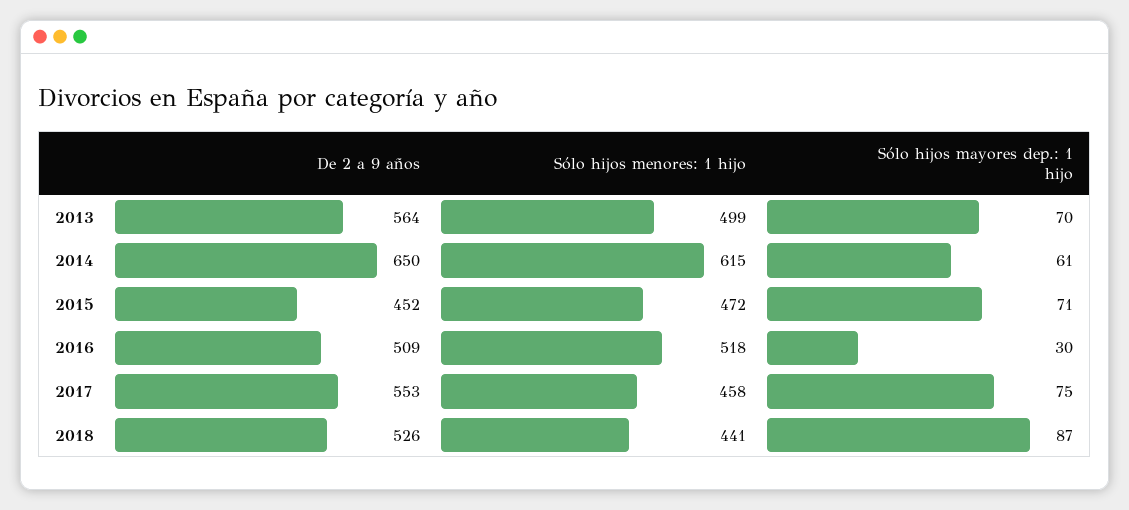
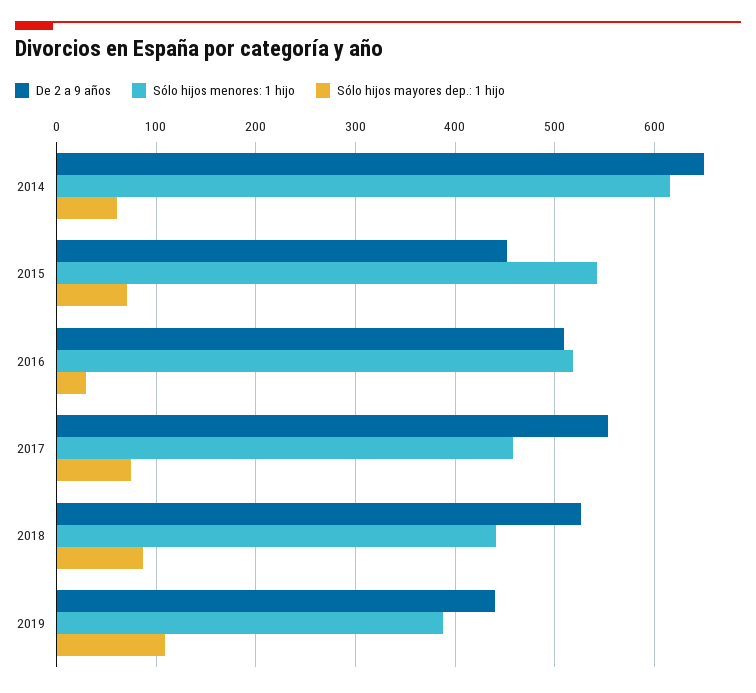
De 2 a 9 años, 2013: 564 -> none
Sólo hijos menores: 1 hijo, 2013: 499 -> none
Sólo hijos mayores dep.: 1 hijo, 2013: 70 -> none
Sólo hijos menores: 1 hijo, 2015: 472 -> 540
De 2 a 9 años, 2019: none -> 440
Sólo hijos menores: 1 hijo, 2019: none -> 390
Sólo hijos mayores dep.: 1 hijo, 2019: none -> 110

